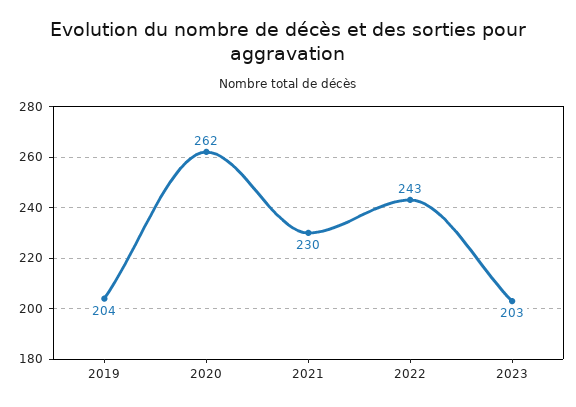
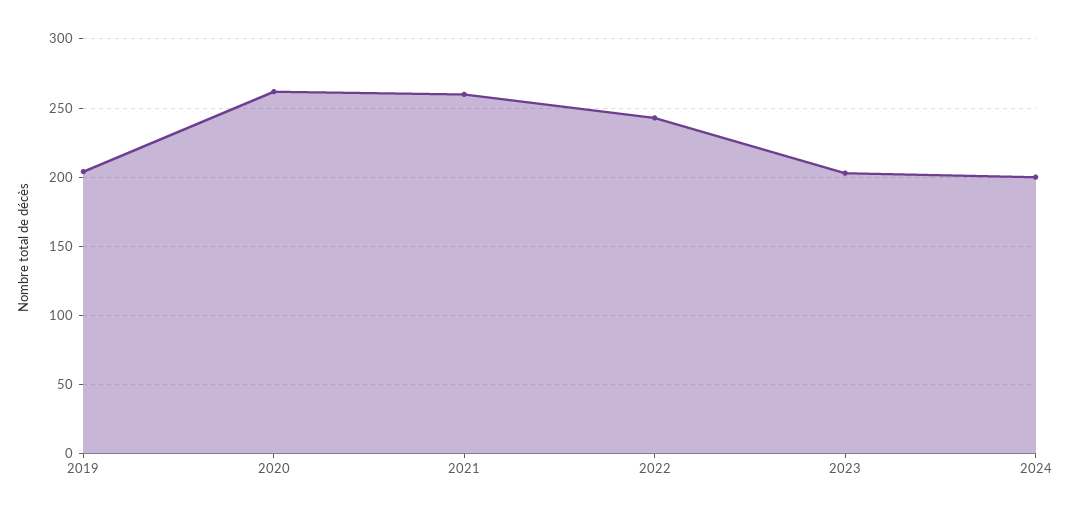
2021: 230 -> 260
2024: none -> 200

